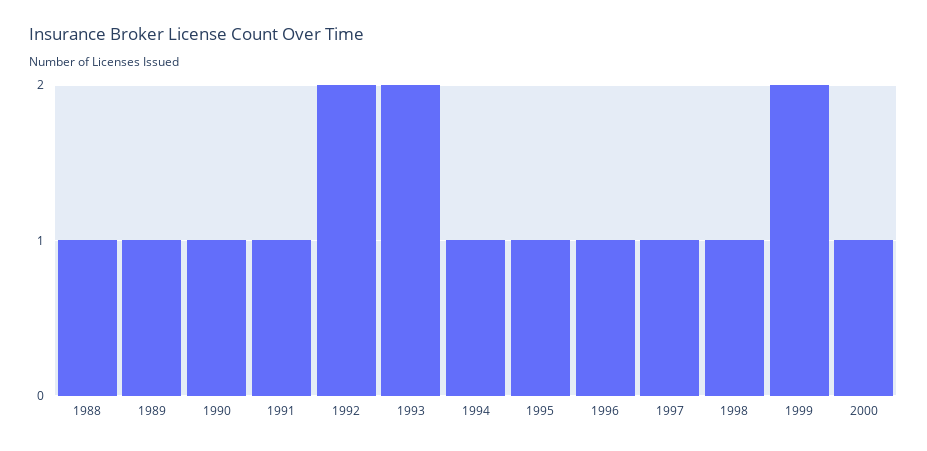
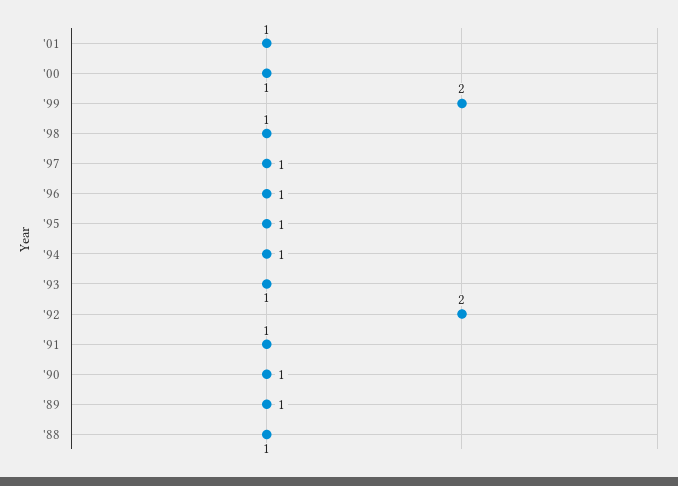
1993: 2 -> 1
'01: none -> 1

